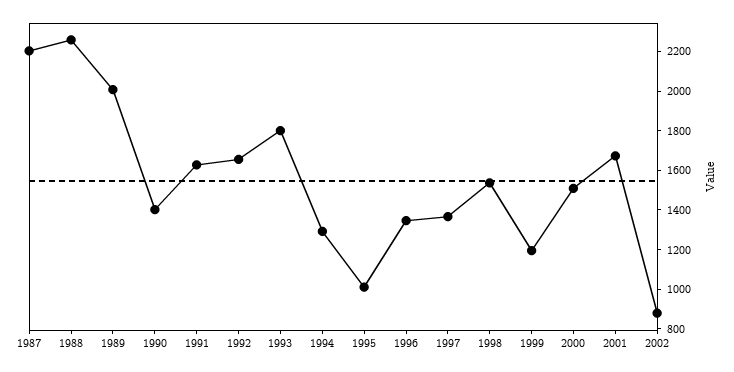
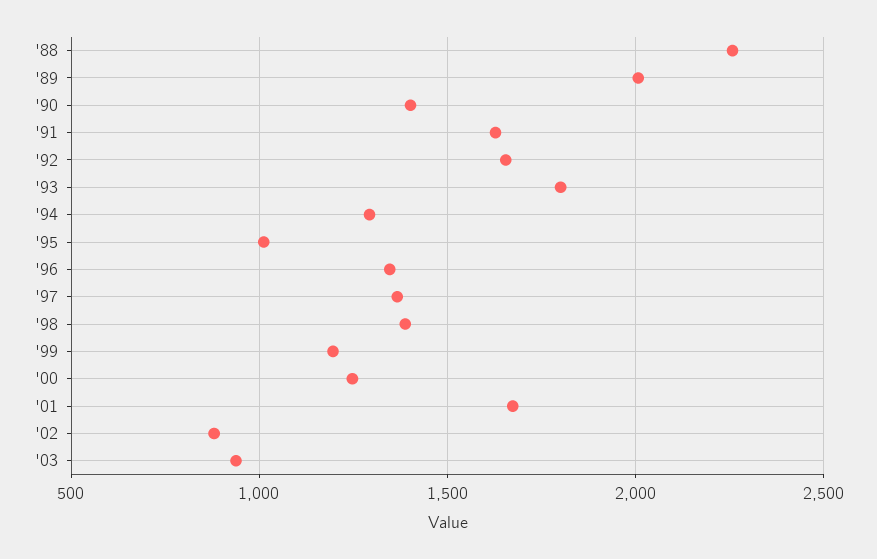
1987: 2200 -> none
1998: 1550 -> 1400
2000: 1500 -> 1250
'03: none -> 950

